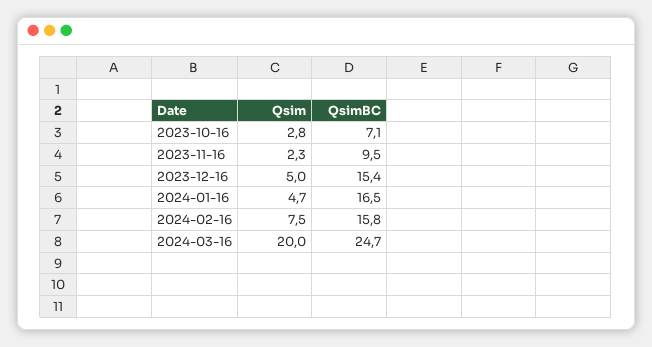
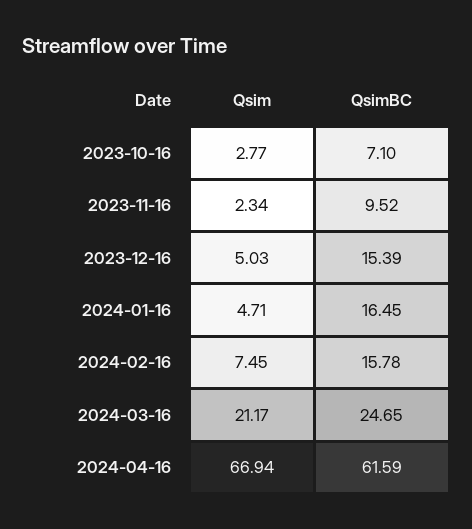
Qsim, 2024-03-16: 20 -> 21.17
Qsim, 2024-04-16: none -> 66.94
QsimBC, 2024-04-16: none -> 61.59

